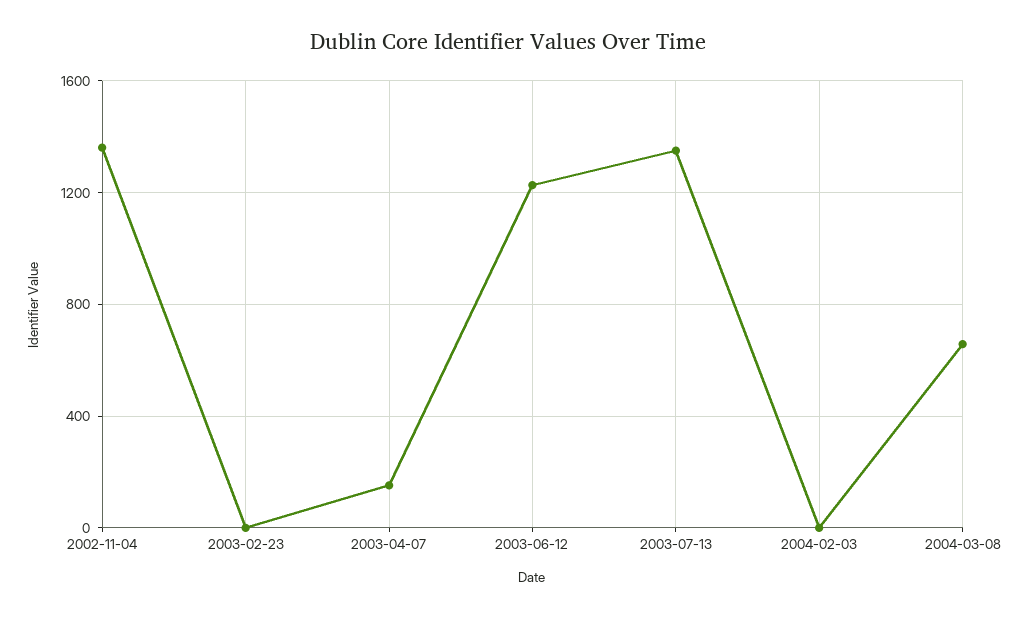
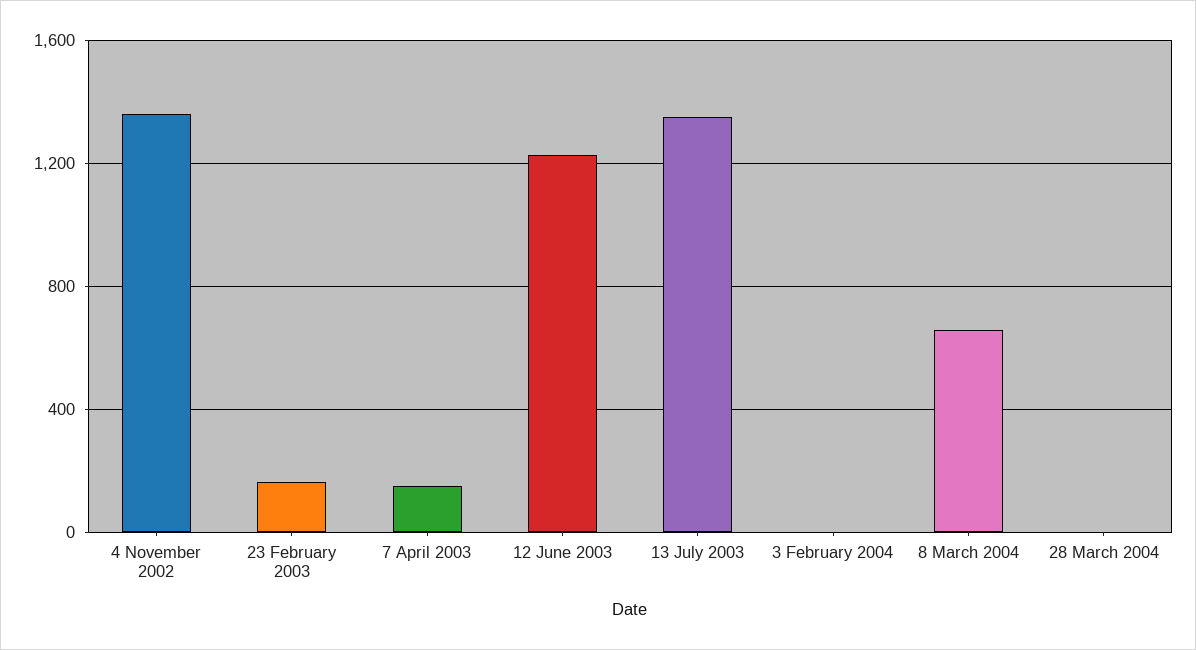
2003-02-23: 0 -> 150
28 March 2004: none -> 0

